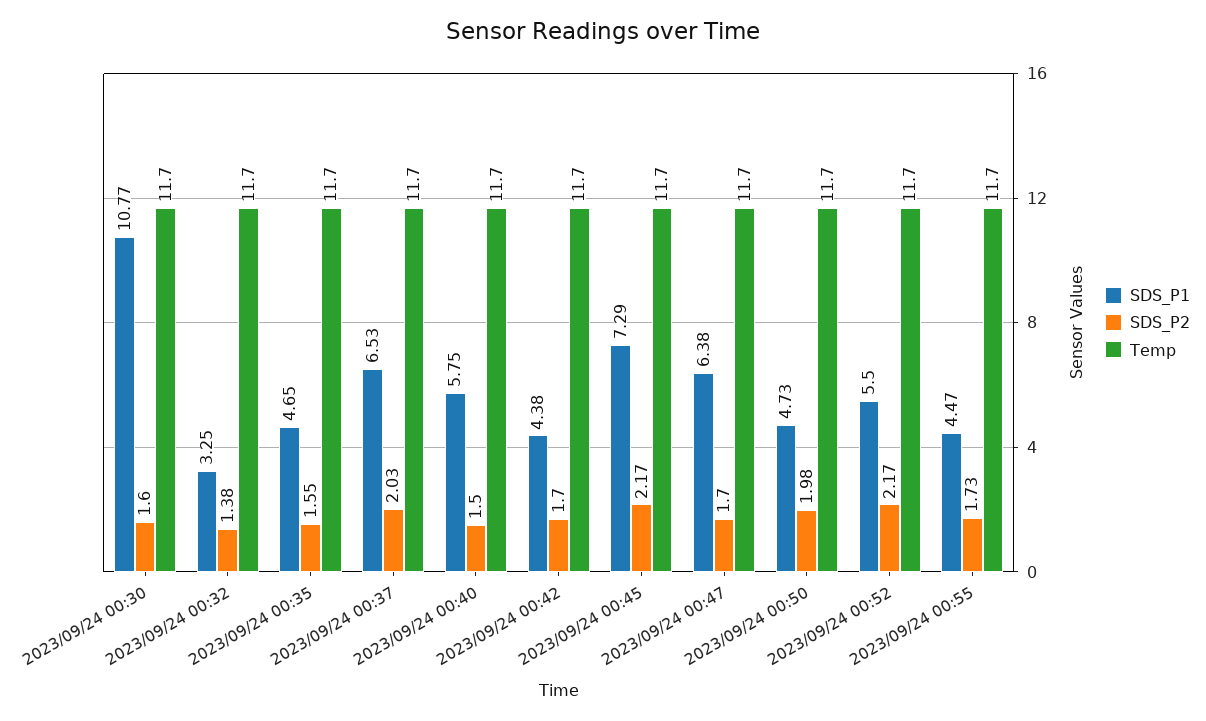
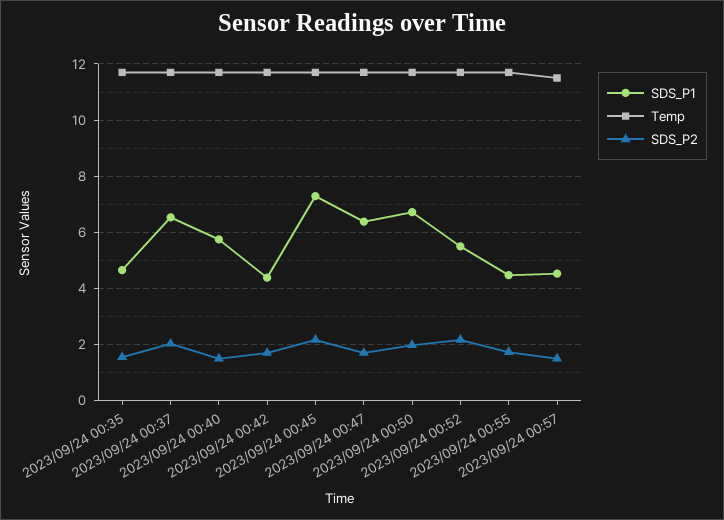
SDS_P1, 2023/09/24 00:30: 10.77 -> none
SDS_P2, 2023/09/24 00:30: 1.6 -> none
Temp, 2023/09/24 00:30: 11.7 -> none
SDS_P1, 2023/09/24 00:32: 3.25 -> none
SDS_P2, 2023/09/24 00:32: 1.38 -> none
Temp, 2023/09/24 00:32: 11.7 -> none
SDS_P1, 2023/09/24 00:50: 4.73 -> 6.75
SDS_P1, 2023/09/24 00:57: none -> 4.5
Temp, 2023/09/24 00:57: none -> 11.5
SDS_P2, 2023/09/24 00:57: none -> 1.5

